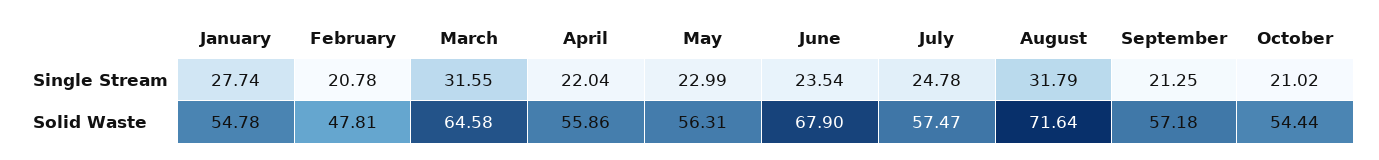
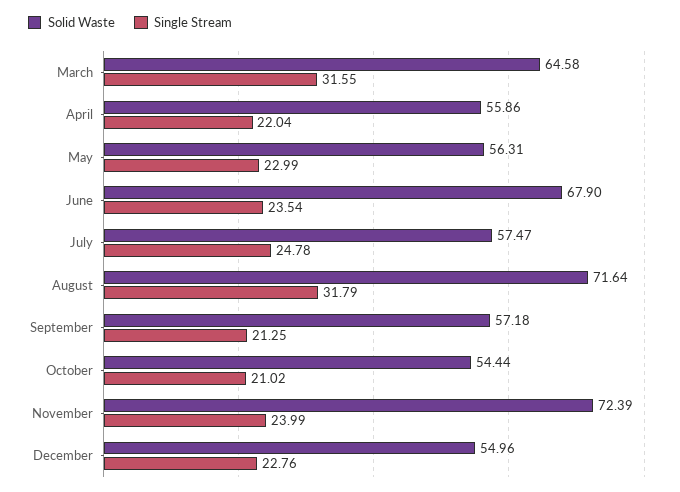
Single Stream, January: 27.74 -> none
Single Stream, February: 20.78 -> none
Solid Waste, January: 54.78 -> none
Solid Waste, February: 47.81 -> none
Solid Waste, November: none -> 72.39
Single Stream, November: none -> 23.99
Solid Waste, December: none -> 54.96
Single Stream, December: none -> 22.76

